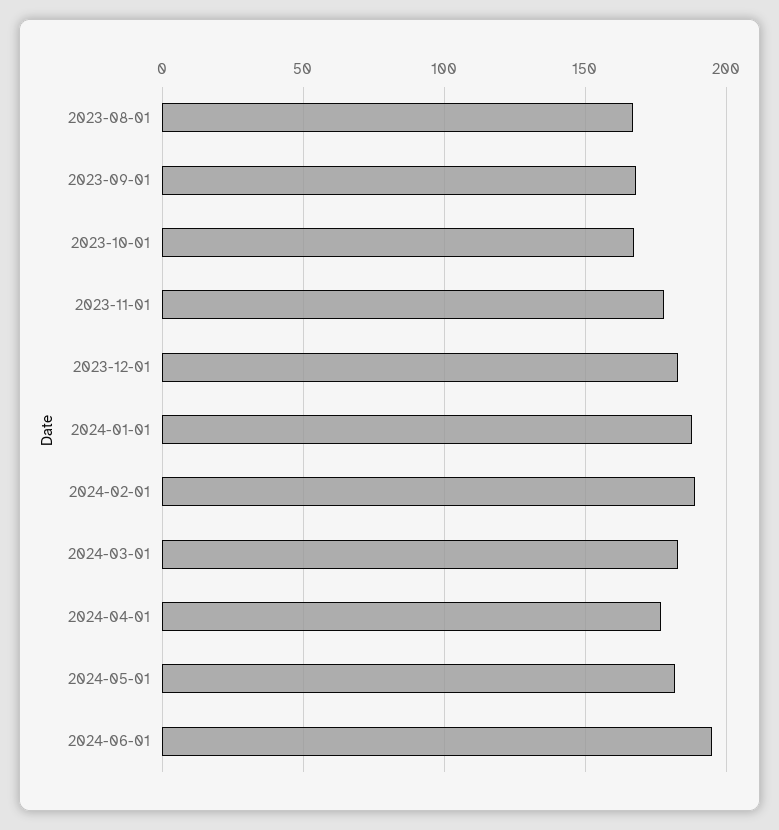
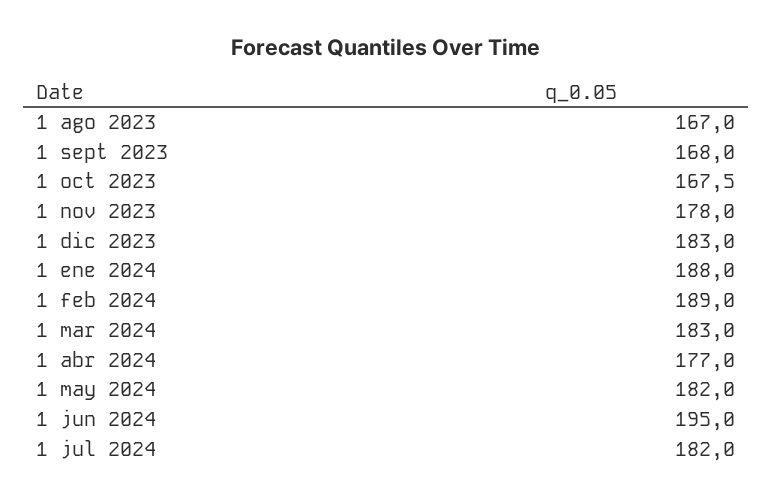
1 jul 2024: none -> 182

